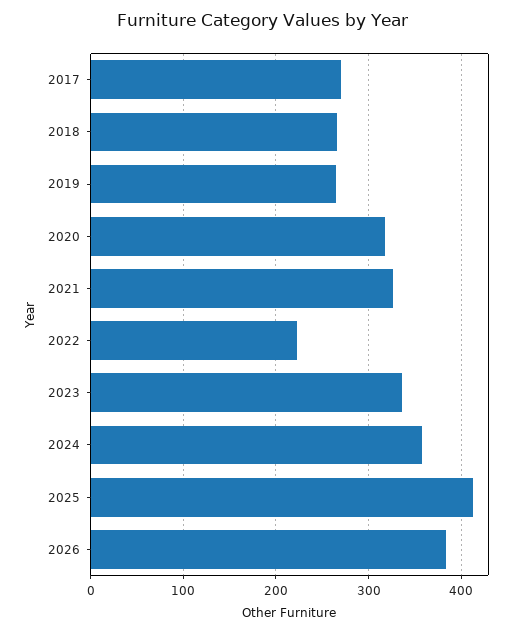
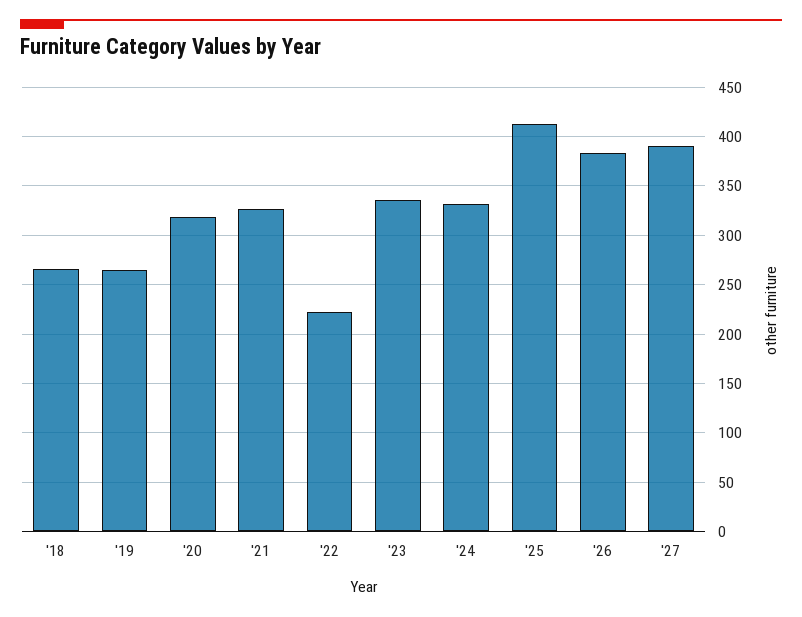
2017: 270 -> none
2024: 360 -> 330
'27: none -> 390

